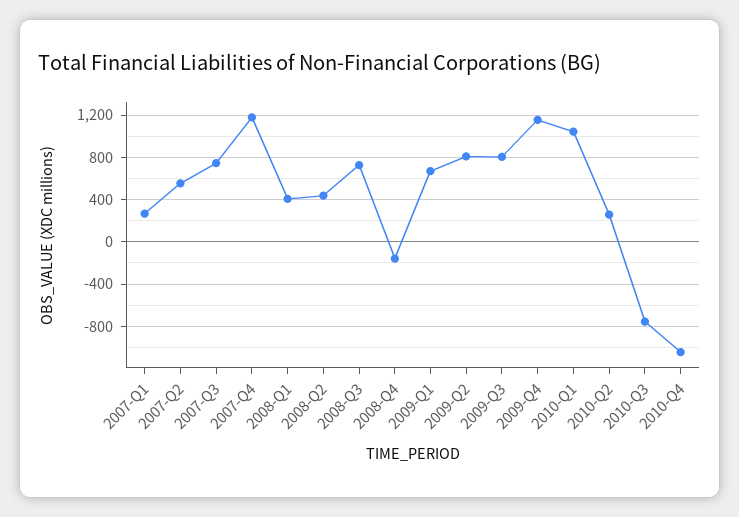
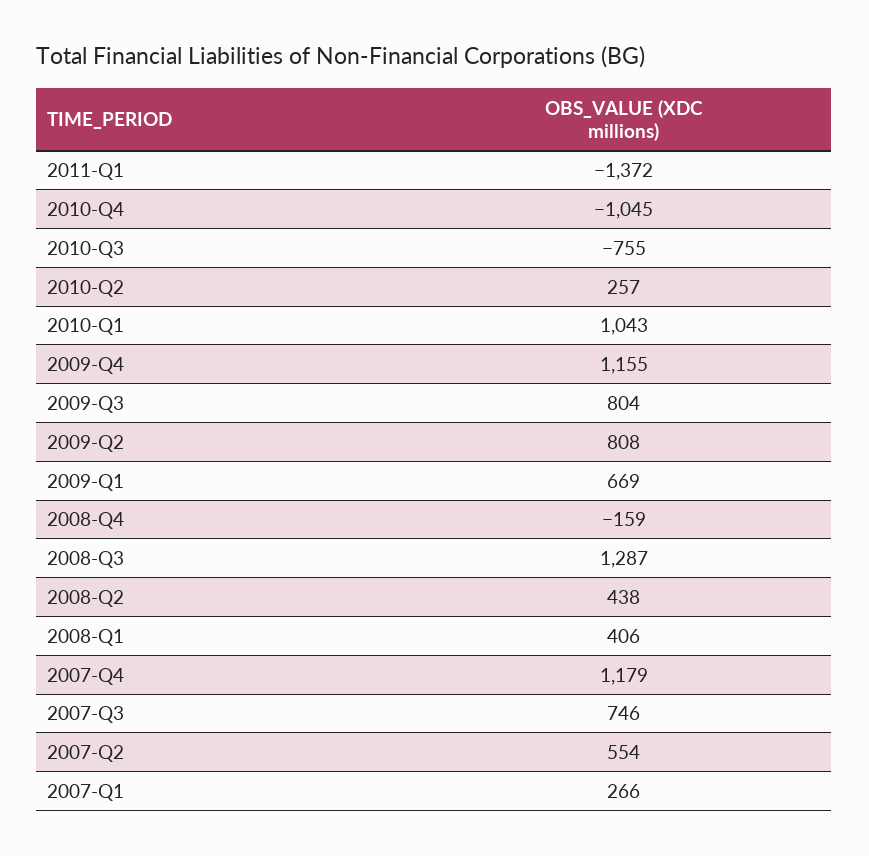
2008-Q3: 700 -> 1287
2011-Q1: none -> -1372

